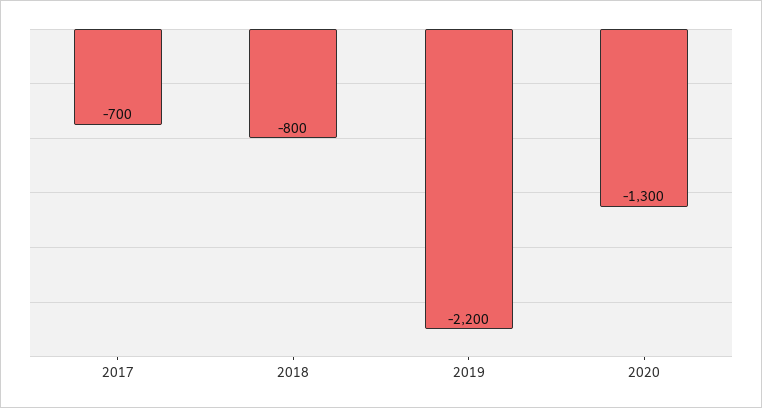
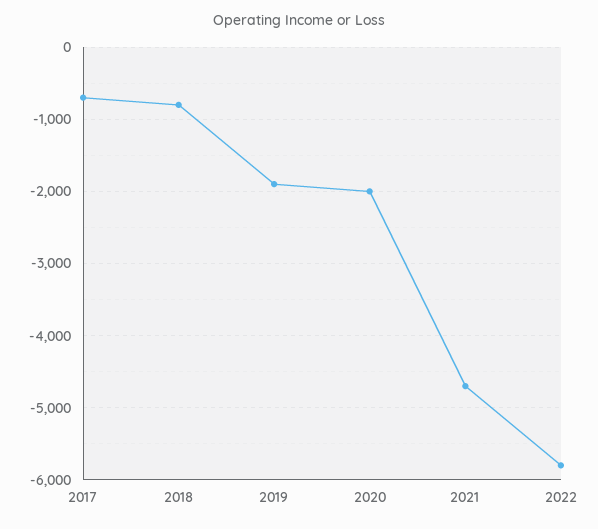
2019: -2200 -> -1900
2020: -1300 -> -2000
2021: none -> -4700
2022: none -> -5800

